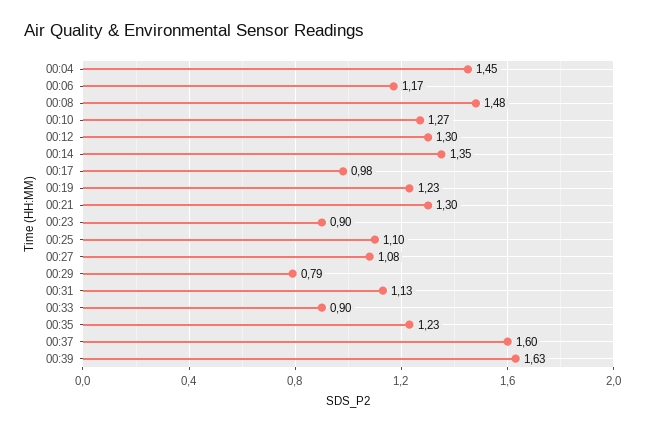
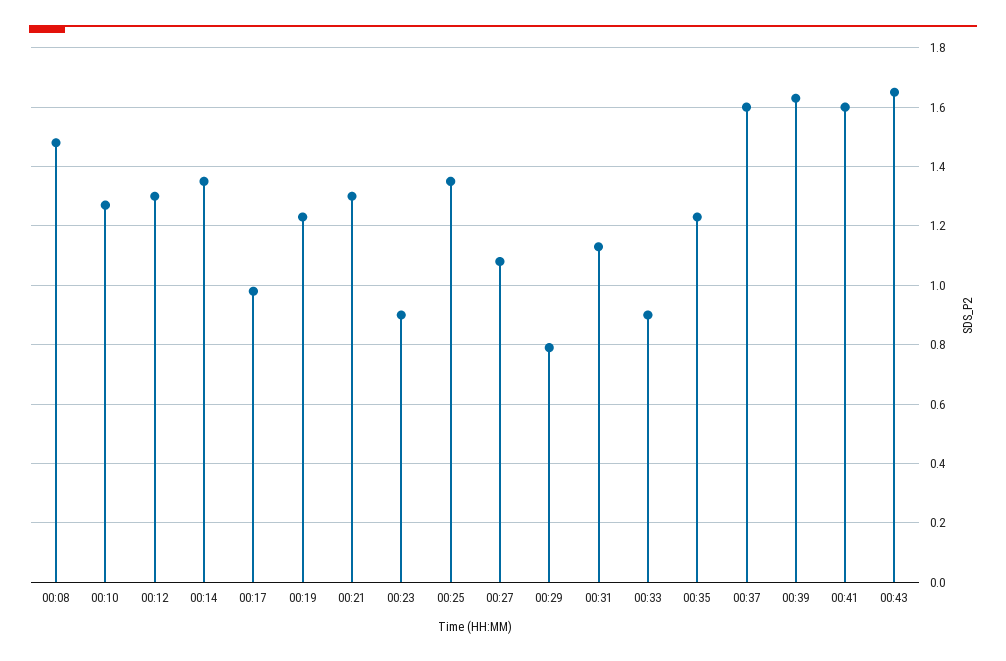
00:04: 1.45 -> none
00:06: 1.17 -> none
00:25: 1.1 -> 1.35
00:41: none -> 1.6
00:43: none -> 1.65

